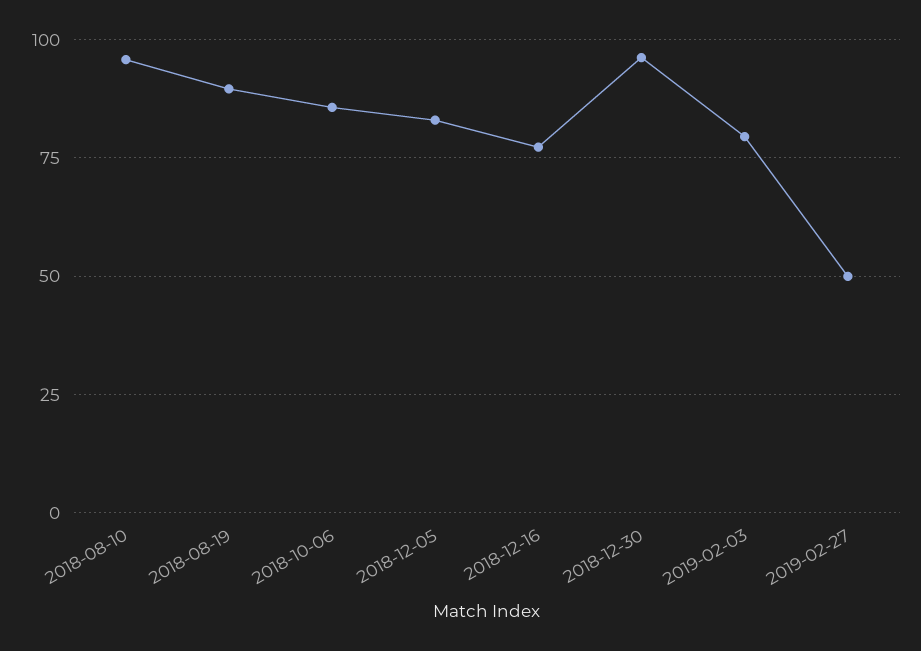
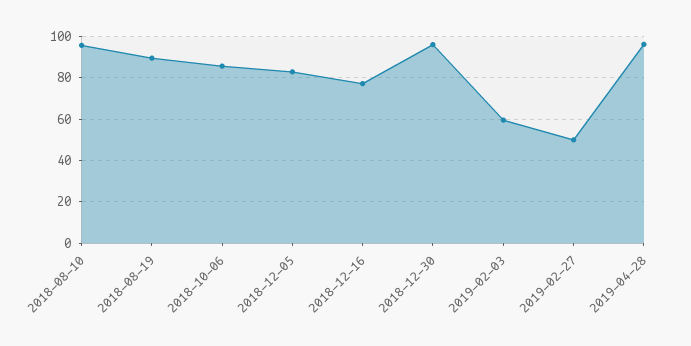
2019-02-03: 80 -> 60
2019-04-28: none -> 95

